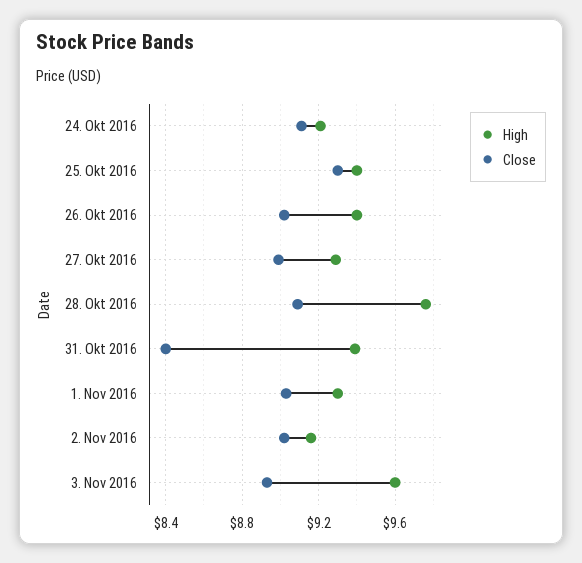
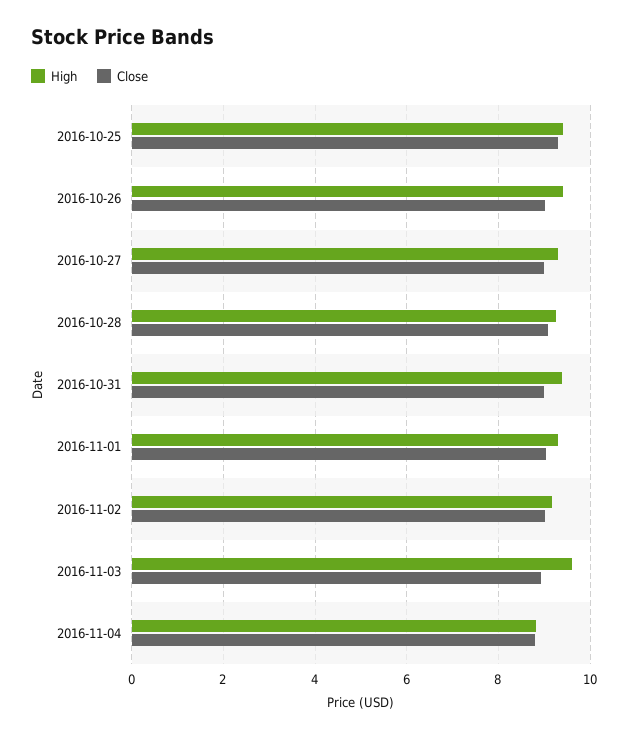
High, 24. Okt 2016: 9.2 -> none
Close, 24. Okt 2016: 9.1 -> none
High, 28. Okt 2016: 9.75 -> 9.2
Close, 31. Okt 2016: 8.4 -> 9
High, 2016-11-04: none -> 8.8
Close, 2016-11-04: none -> 8.8

